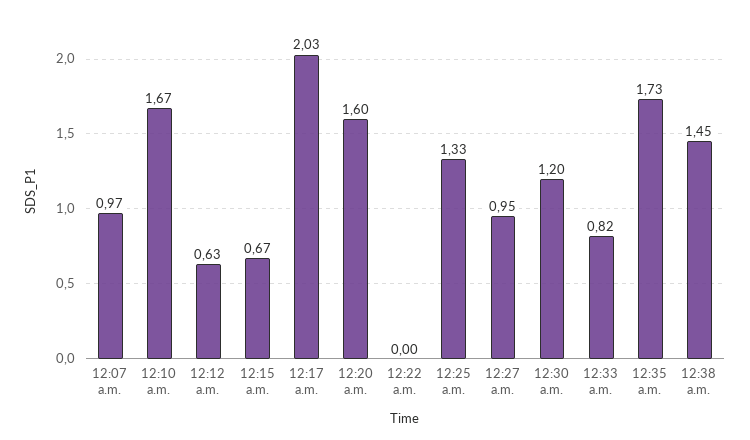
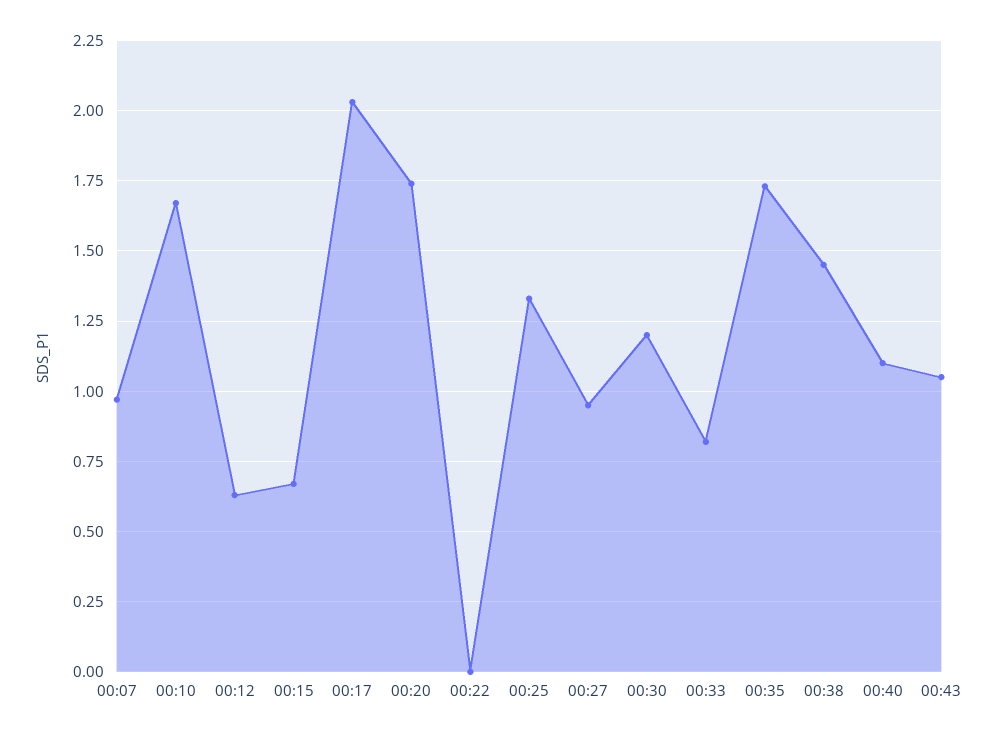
12:20 a.m.: 1.6 -> 1.75
00:40: none -> 1.1
00:43: none -> 1.05

